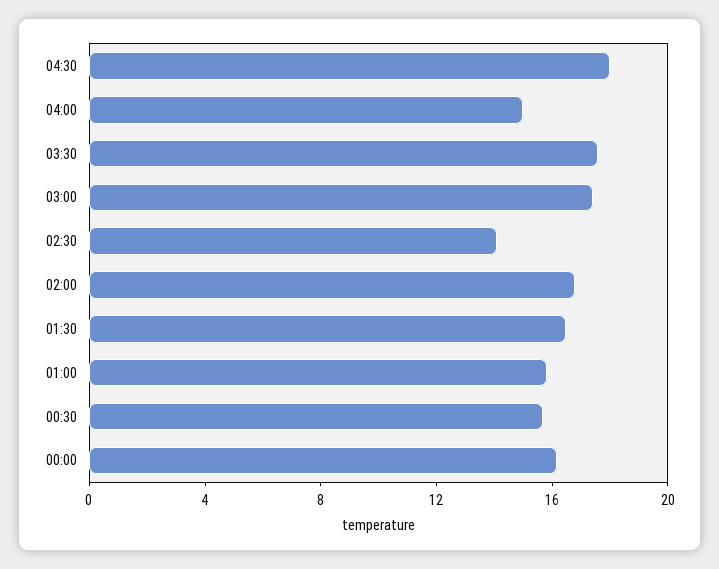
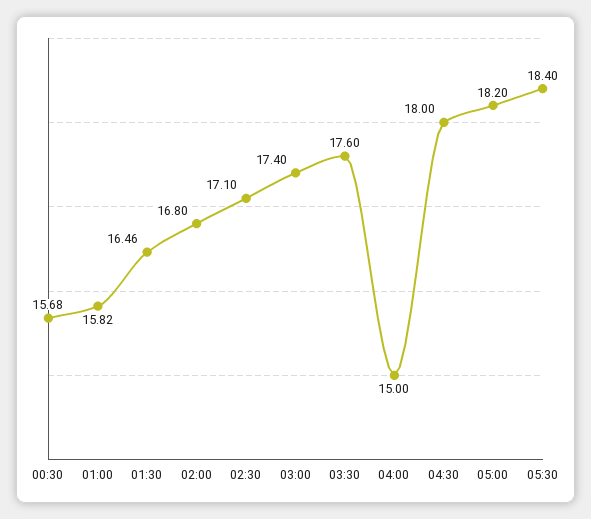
02:30: 14 -> 17.1
00:00: 16 -> none
05:00: none -> 18.2
05:30: none -> 18.4

